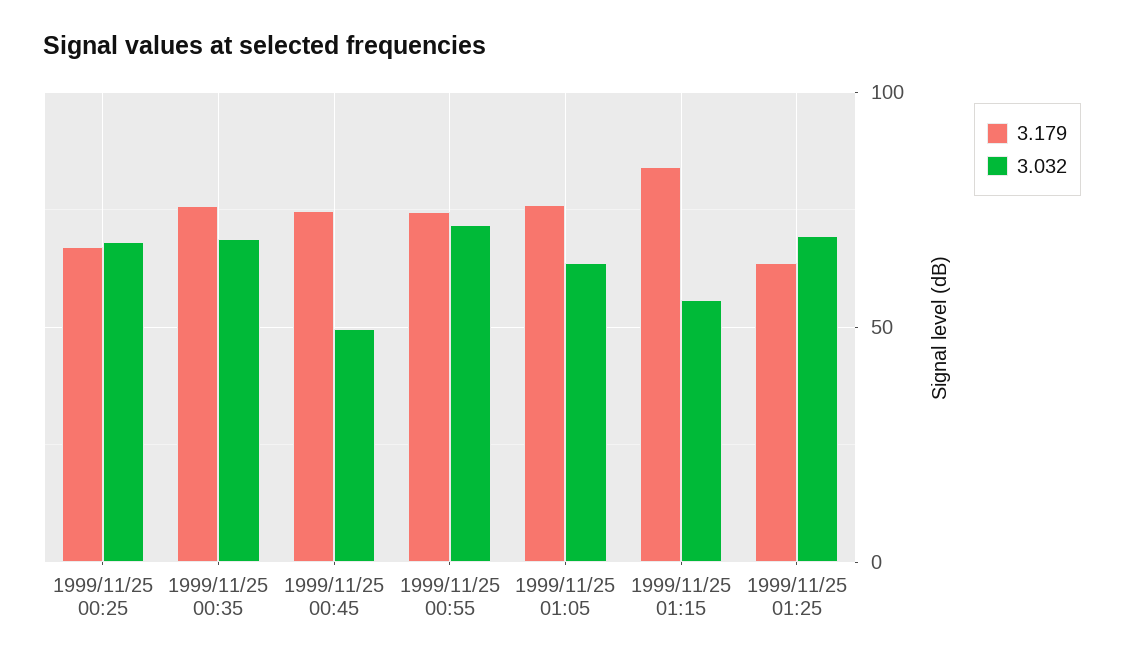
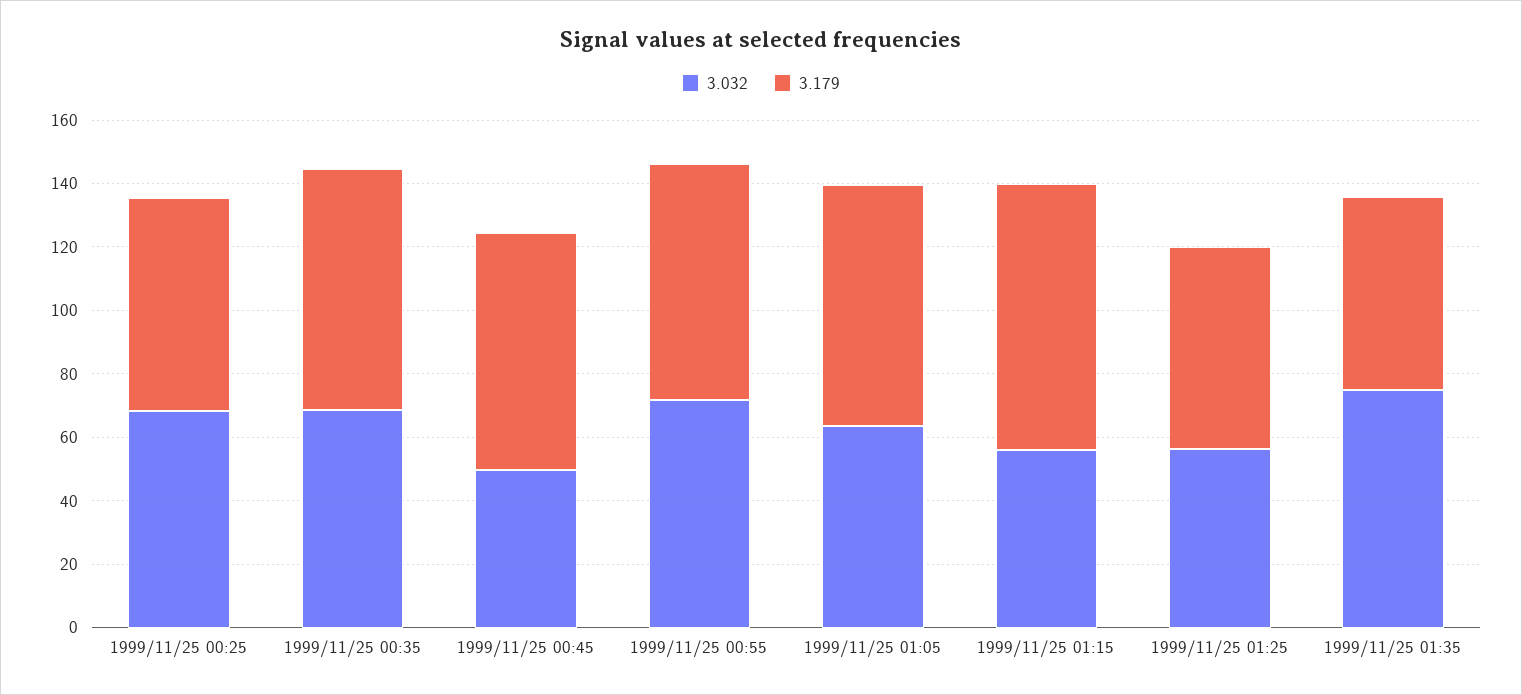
3.032, 1999/11/25 01:25: 70 -> 55
3.032, 1999/11/25 01:35: none -> 75
3.179, 1999/11/25 01:35: none -> 60

